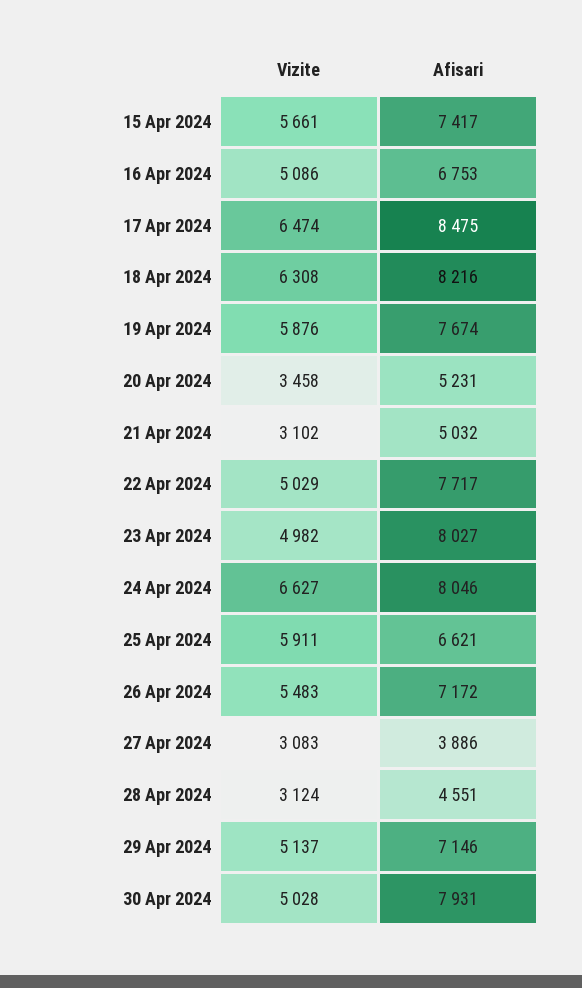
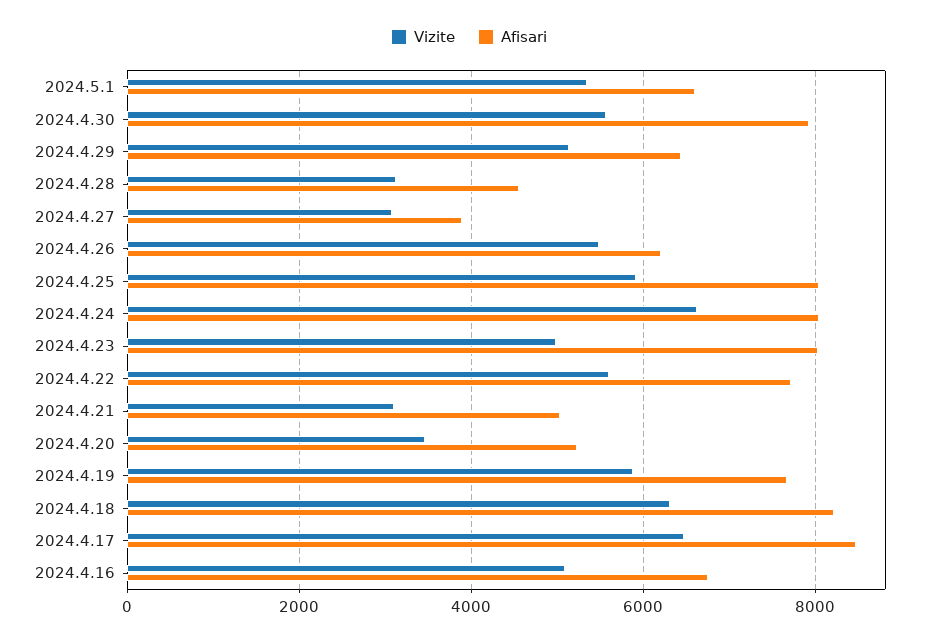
Vizite, 15 Apr 2024: 5661 -> none
Afisari, 15 Apr 2024: 7417 -> none
Vizite, 22 Apr 2024: 5029 -> 5600
Afisari, 25 Apr 2024: 6621 -> 8000
Afisari, 26 Apr 2024: 7172 -> 6200
Afisari, 29 Apr 2024: 7146 -> 6400
Vizite, 30 Apr 2024: 5028 -> 5600
Vizite, 2024.5.1: none -> 5400
Afisari, 2024.5.1: none -> 6600

